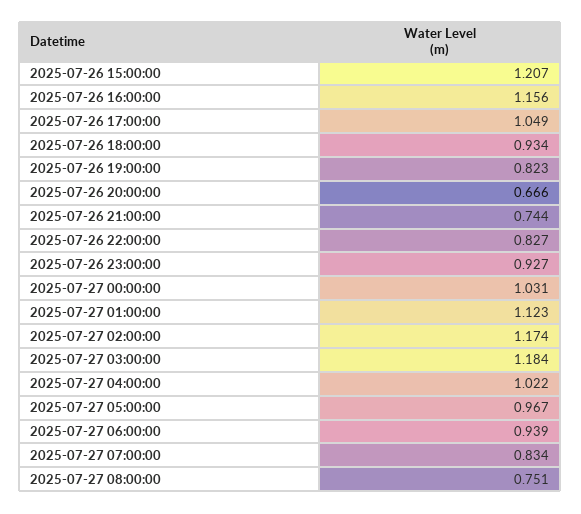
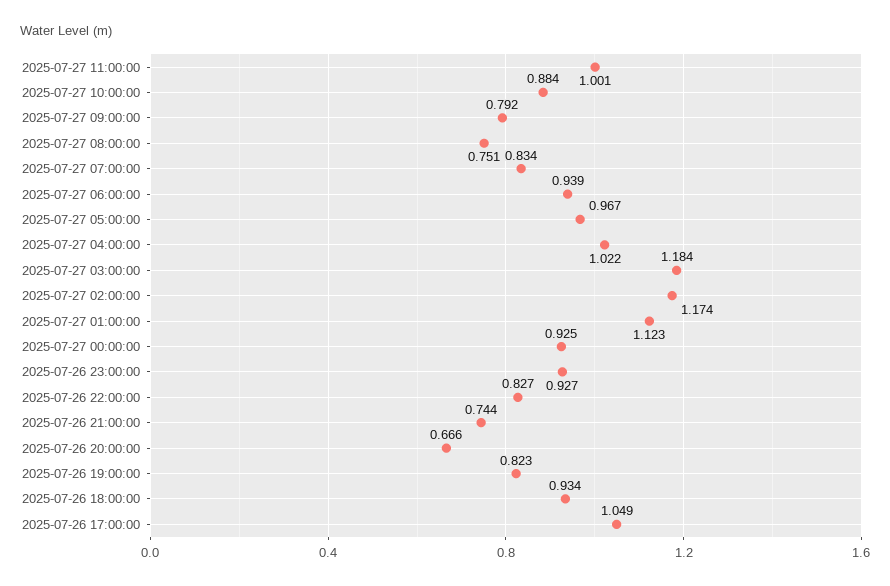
2025-07-26 15:00:00: 1.207 -> none
2025-07-26 16:00:00: 1.156 -> none
2025-07-27 00:00:00: 1.031 -> 0.925
2025-07-27 11:00:00: none -> 1.001
2025-07-27 10:00:00: none -> 0.884
2025-07-27 09:00:00: none -> 0.792

